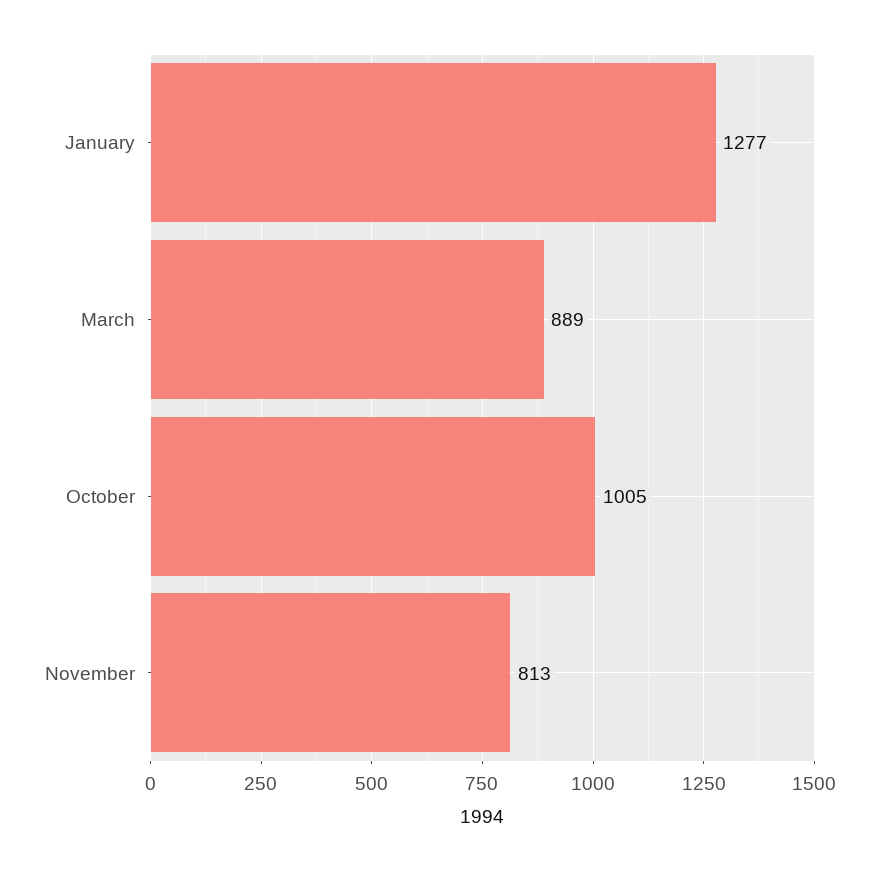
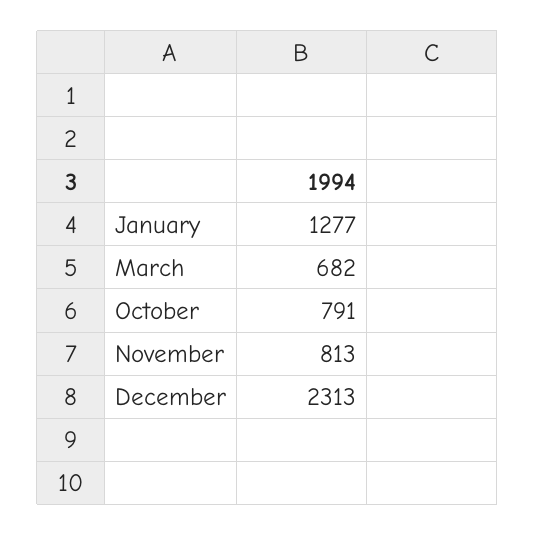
March: 889 -> 682
October: 1005 -> 791
December: none -> 2313

